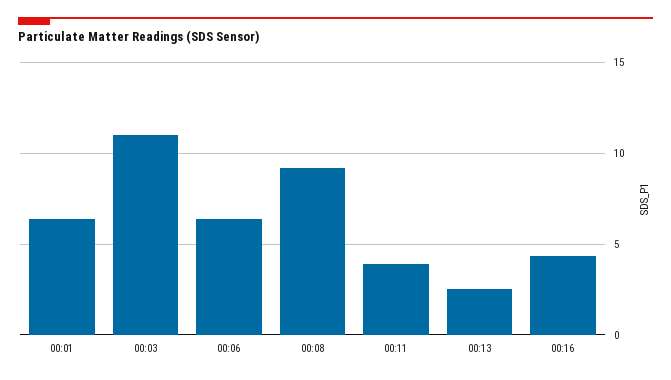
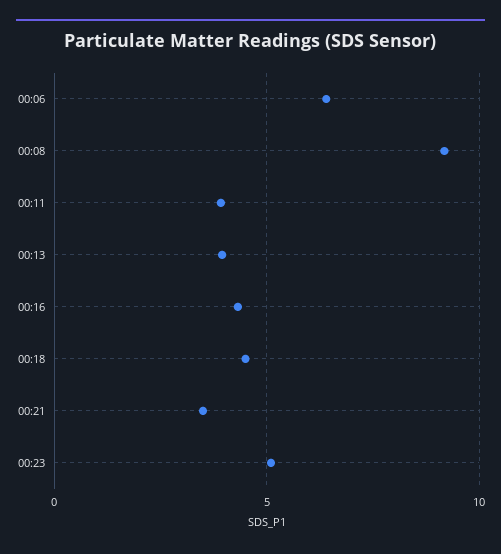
00:01: 6.5 -> none
00:03: 11 -> none
00:13: 2.5 -> 4
00:18: none -> 4.5
00:21: none -> 3.5
00:23: none -> 5

